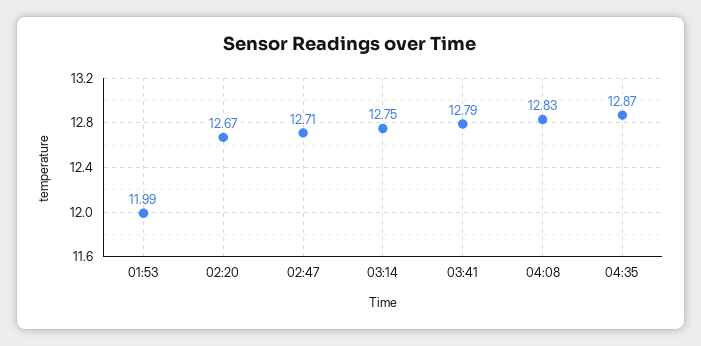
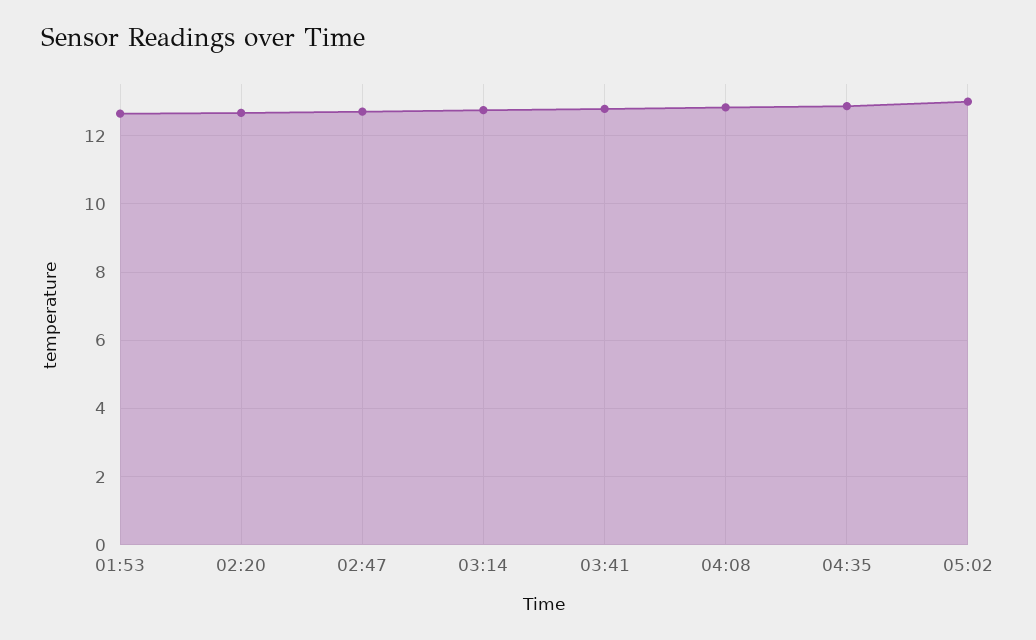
01:53: 11.99 -> 12.6
05:02: none -> 13

